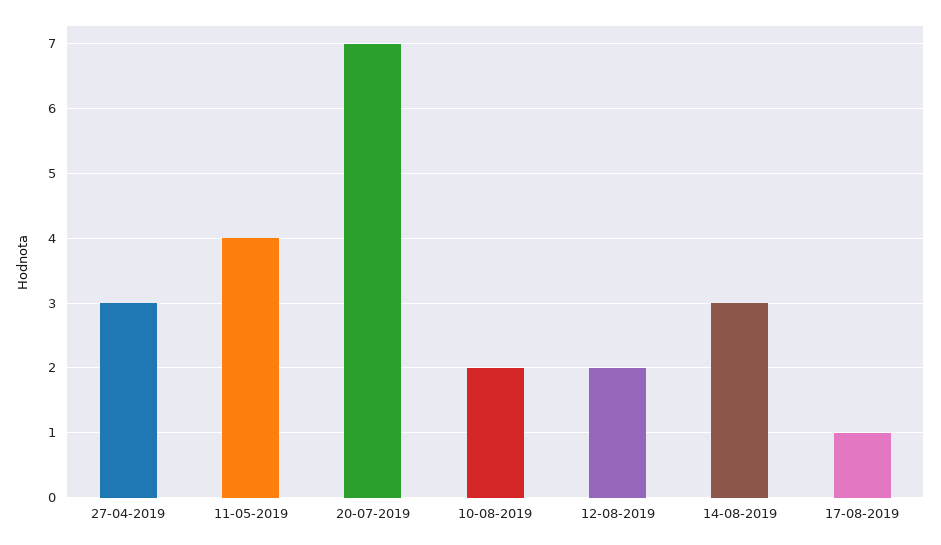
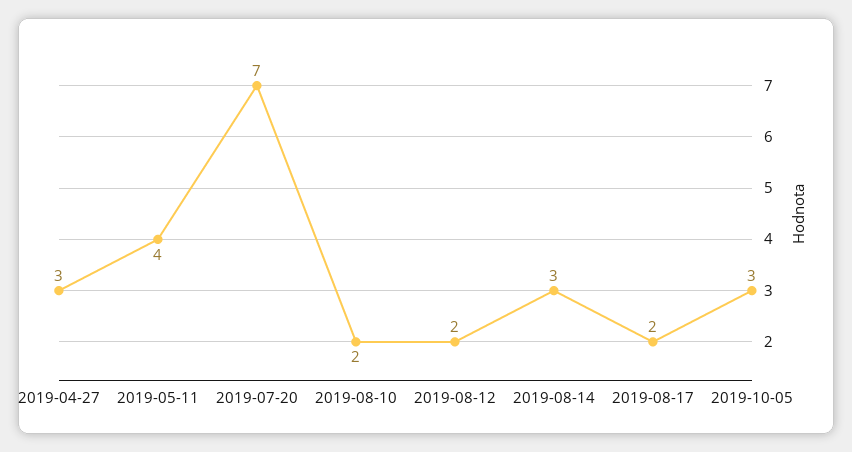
17-08-2019: 1 -> 2
2019-10-05: none -> 3

